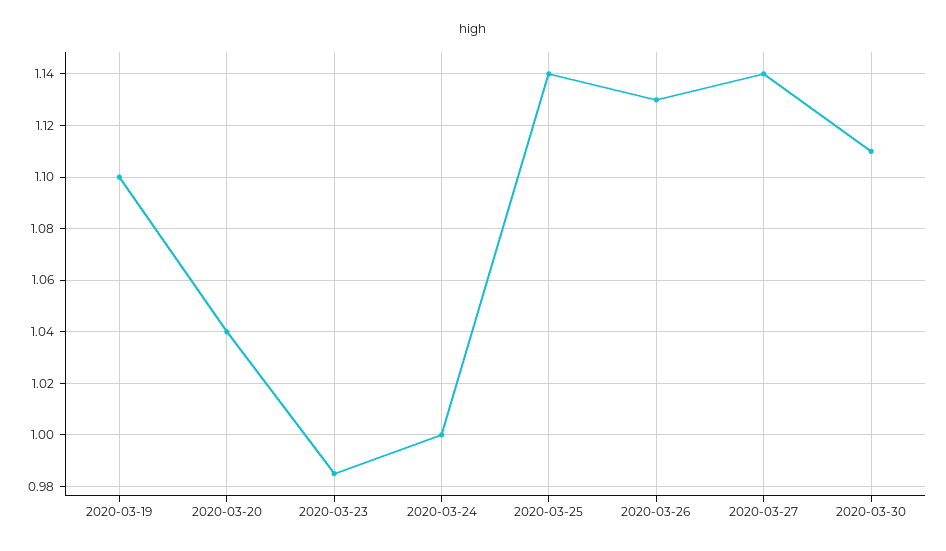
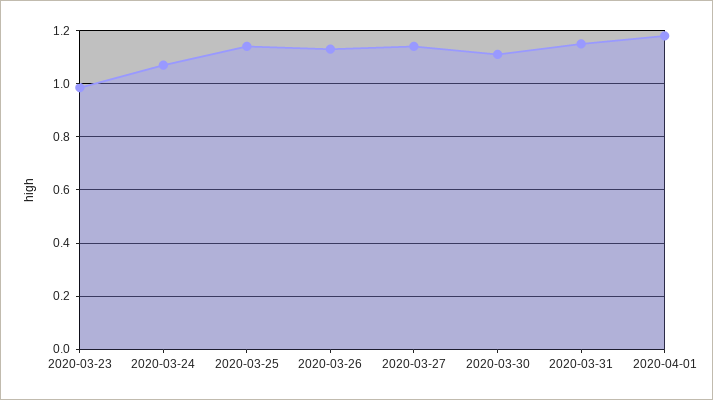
2020-03-19: 1.1 -> none
2020-03-20: 1.04 -> none
2020-03-24: 1 -> 1.075
2020-03-31: none -> 1.15
2020-04-01: none -> 1.175

